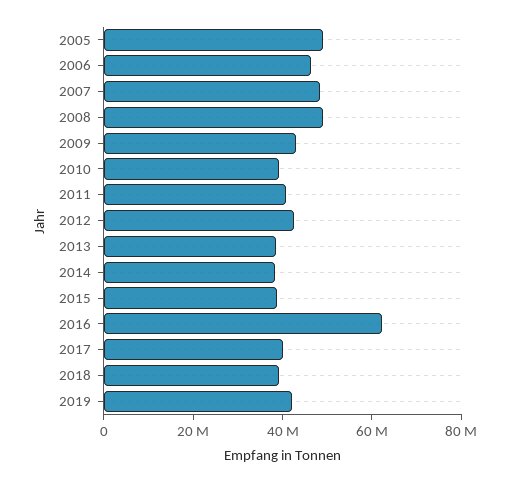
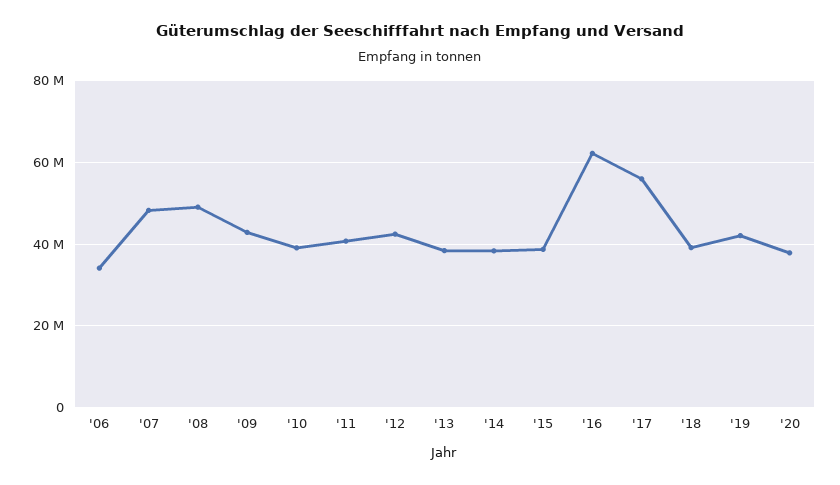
2005: 50000000 -> none
2006: 45000000 -> 34000000
2017: 40000000 -> 56000000
'20: none -> 38000000

